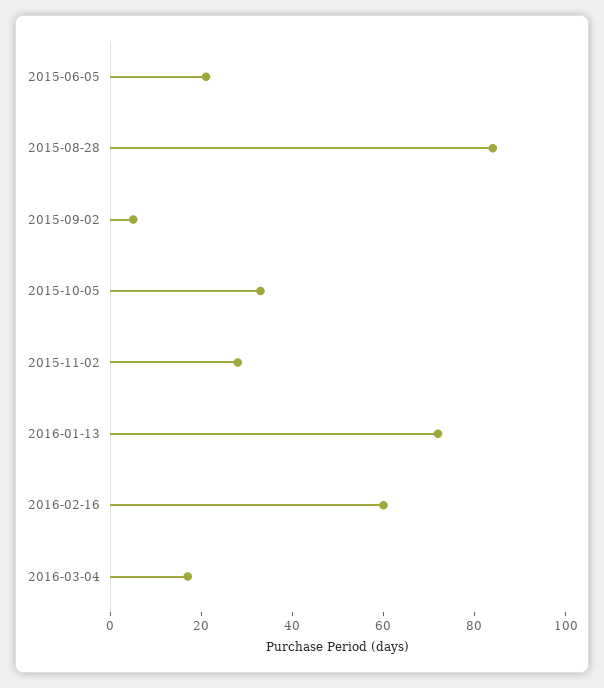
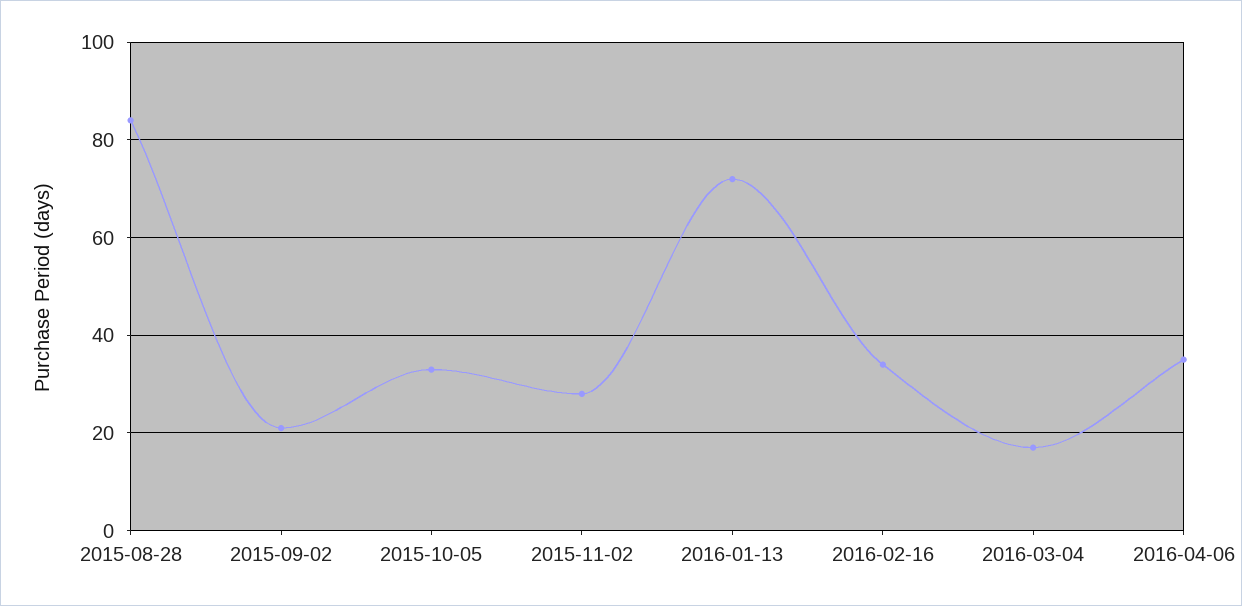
2015-06-05: 20 -> none
2015-09-02: 5 -> 20
2016-02-16: 60 -> 35
2016-04-06: none -> 35

